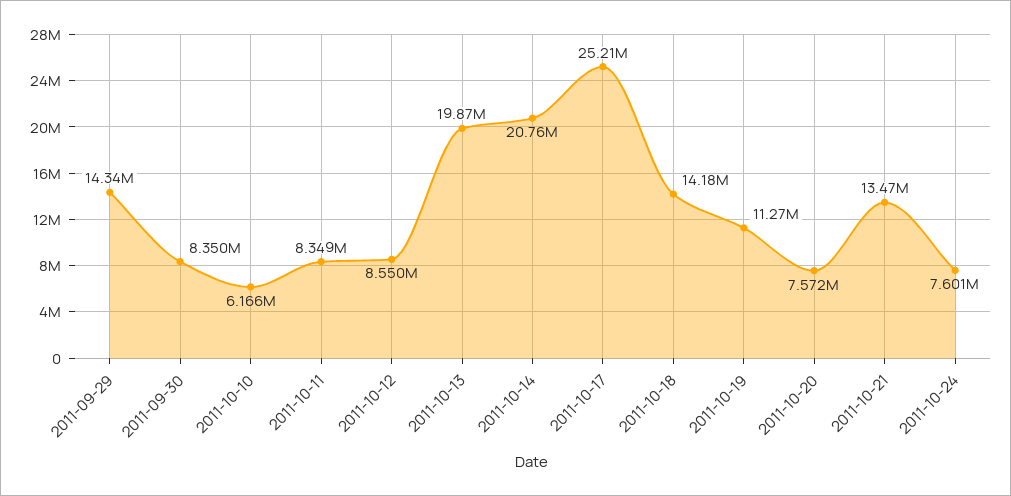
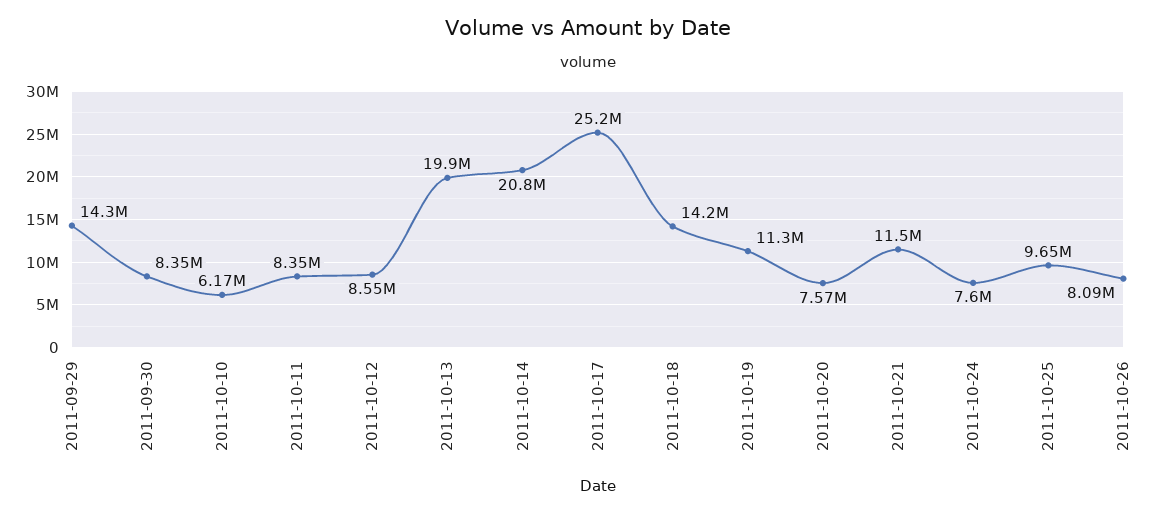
2011-10-21: 13470000 -> 11500000
2011-10-25: none -> 9650000
2011-10-26: none -> 8090000

